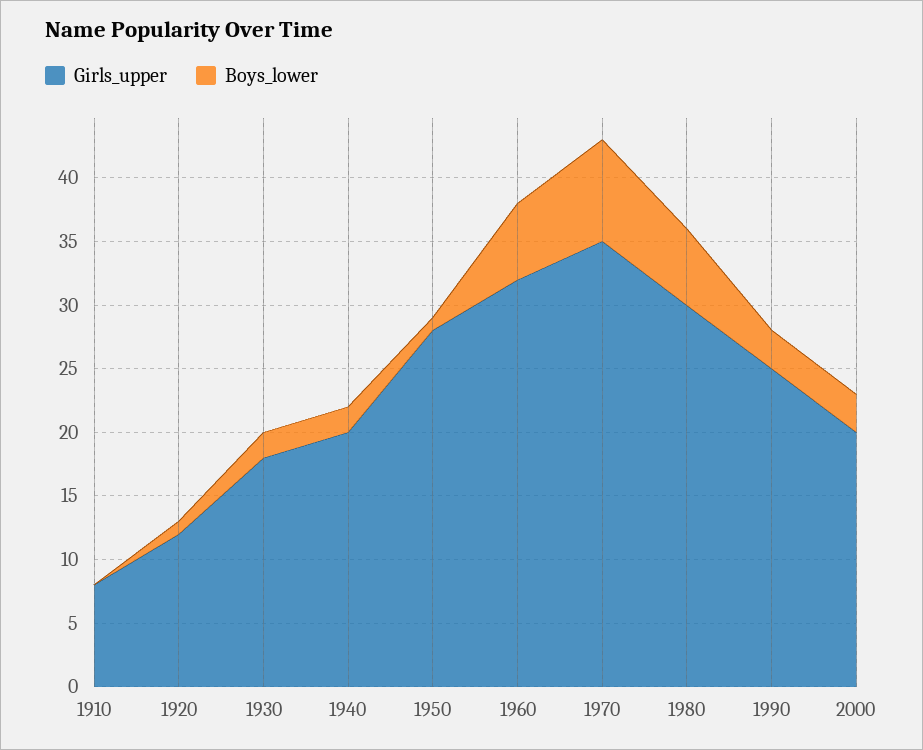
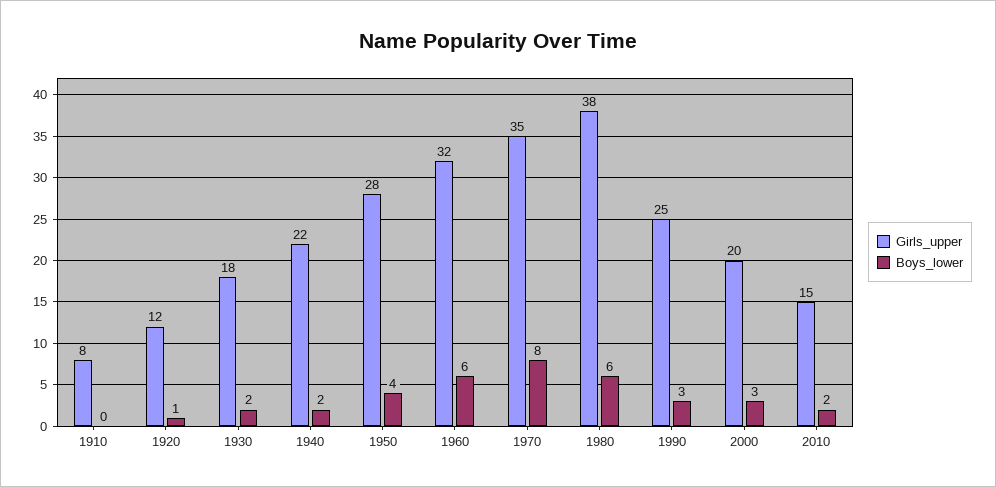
Girls_upper, 1940: 20 -> 22
Boys_lower, 1950: 1 -> 4
Girls_upper, 1980: 30 -> 38
Girls_upper, 2010: none -> 15
Boys_lower, 2010: none -> 2

